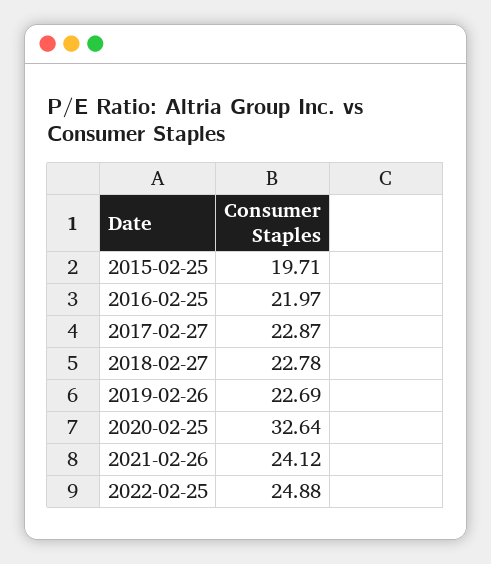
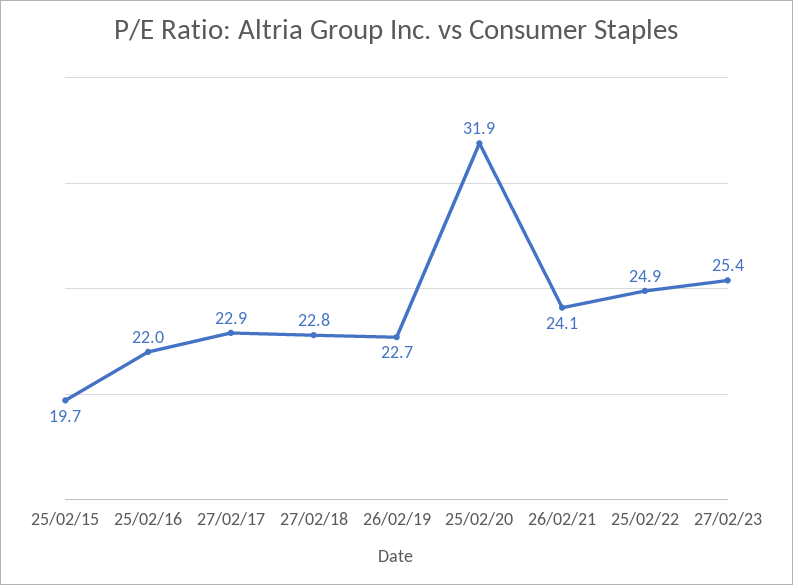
2020-02-25: 32.64 -> 31.9
27/02/23: none -> 25.4

